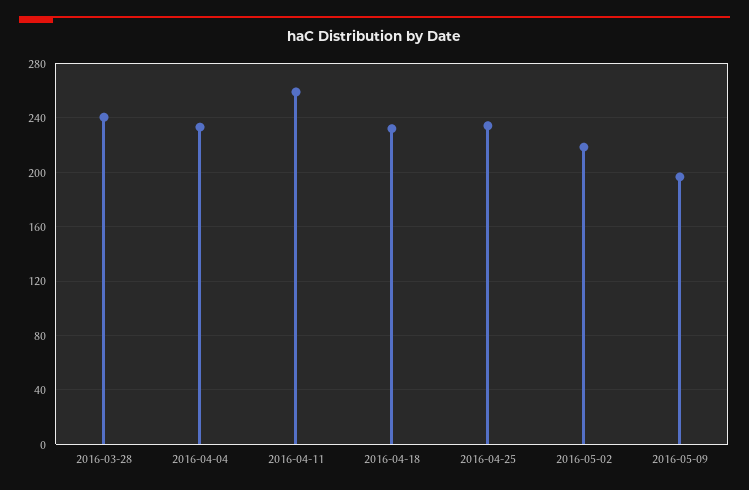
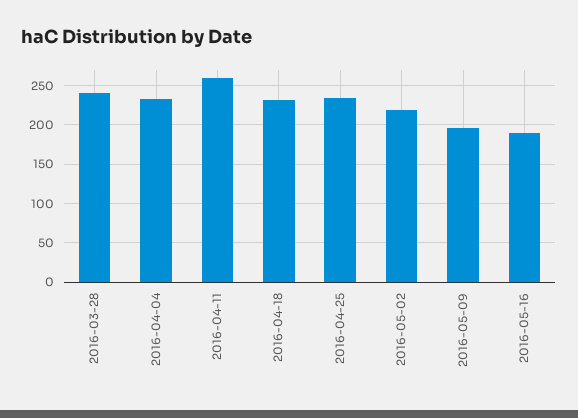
2016-05-16: none -> 190

